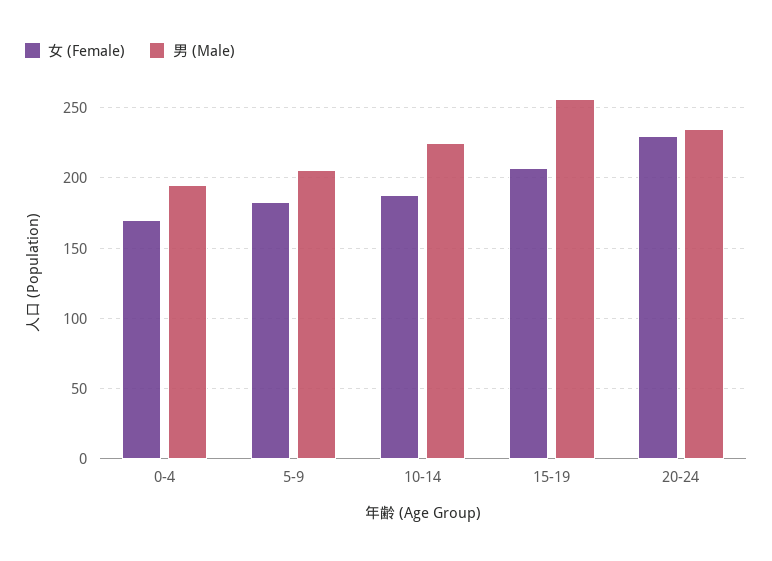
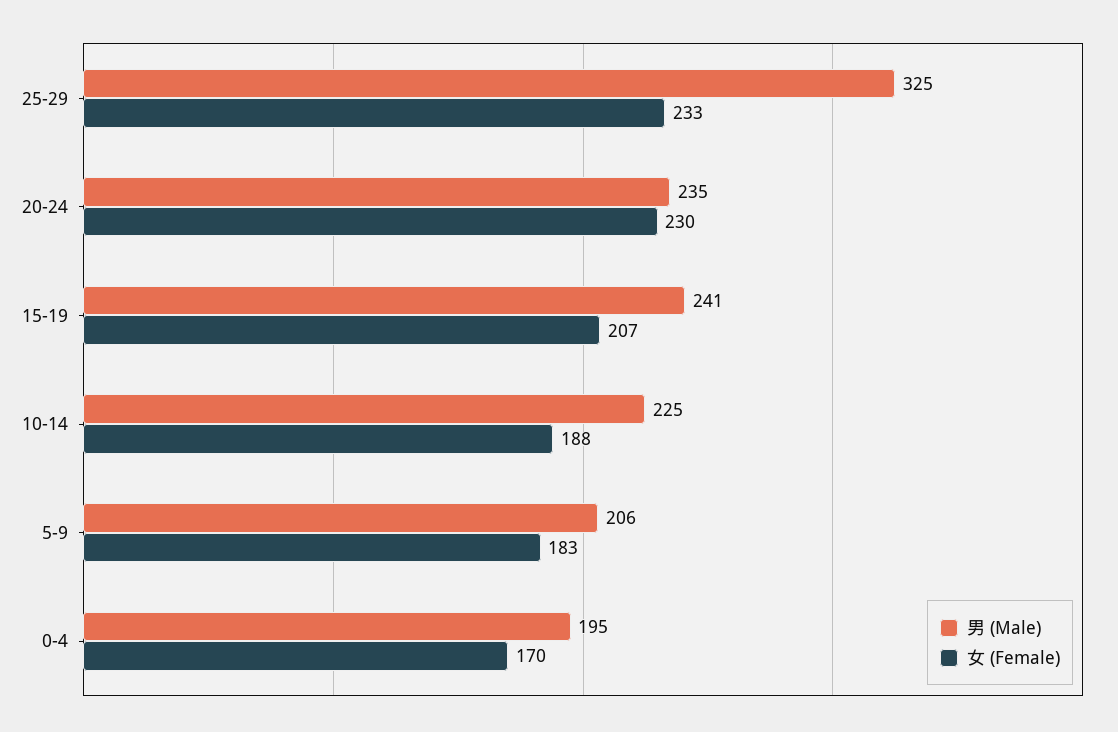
男 (Male), 15-19: 255 -> 241
男 (Male), 25-29: none -> 325
女 (Female), 25-29: none -> 233

